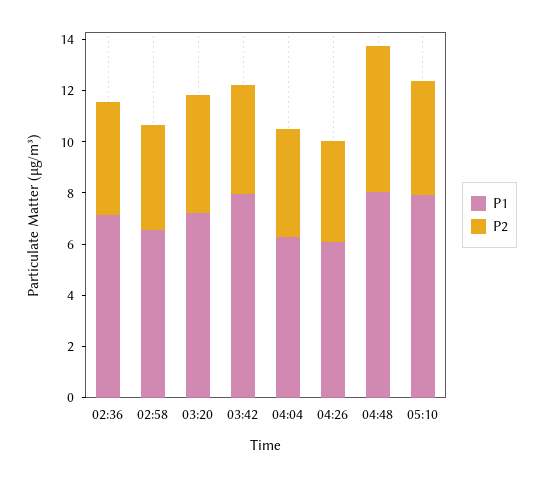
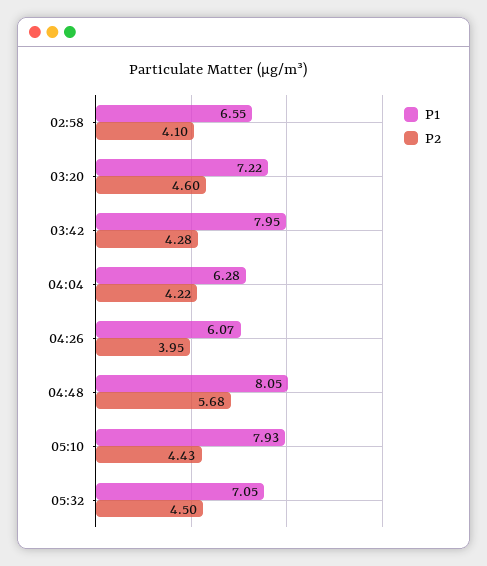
P1, 02:36: 7 -> none
P2, 02:36: 4.5 -> none
P1, 05:32: none -> 7.05
P2, 05:32: none -> 4.5

